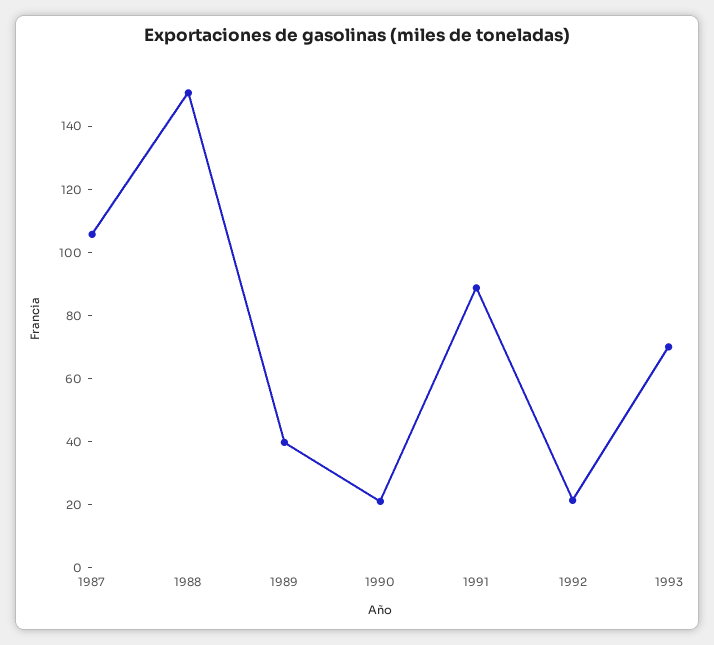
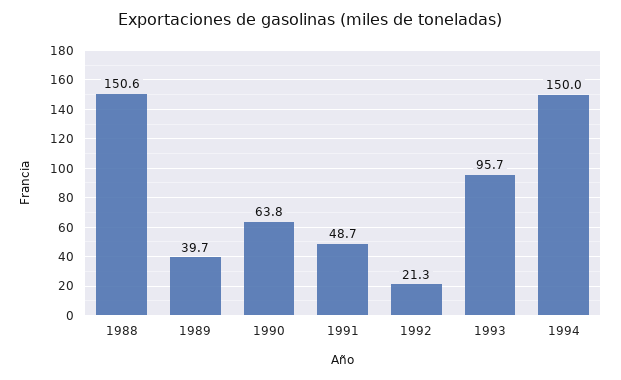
1987: 105 -> none
1990: 20 -> 63.8
1991: 90 -> 48.7
1993: 70 -> 95.7
1994: none -> 150

